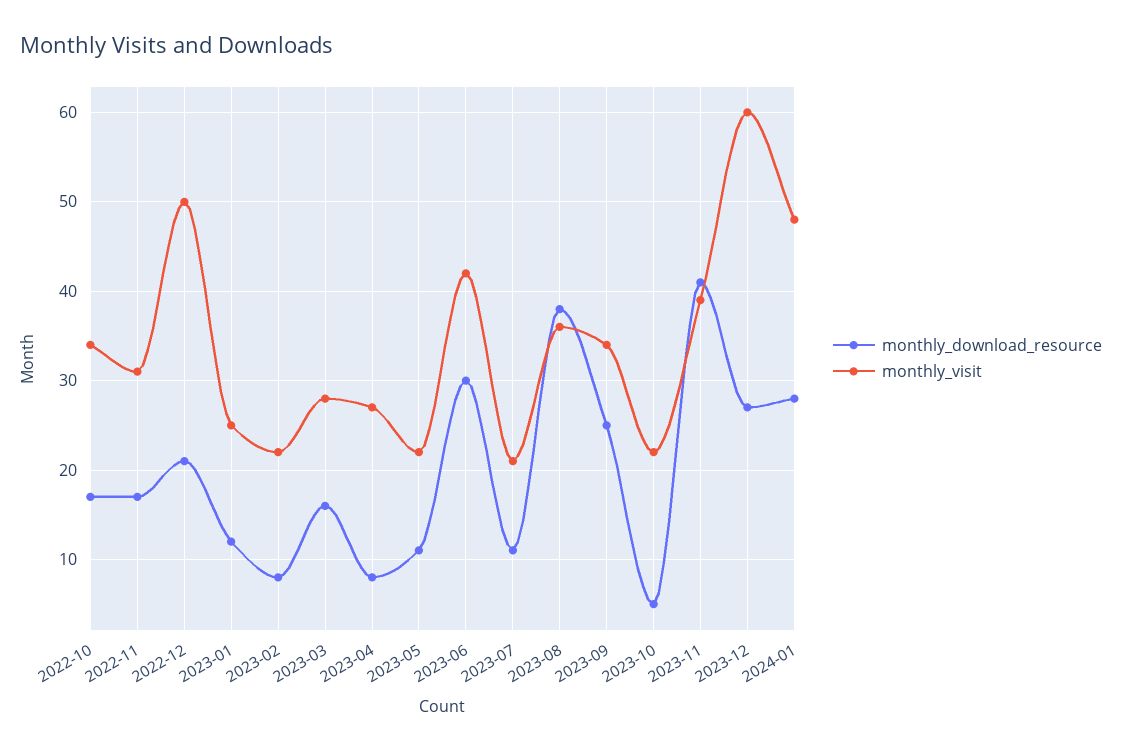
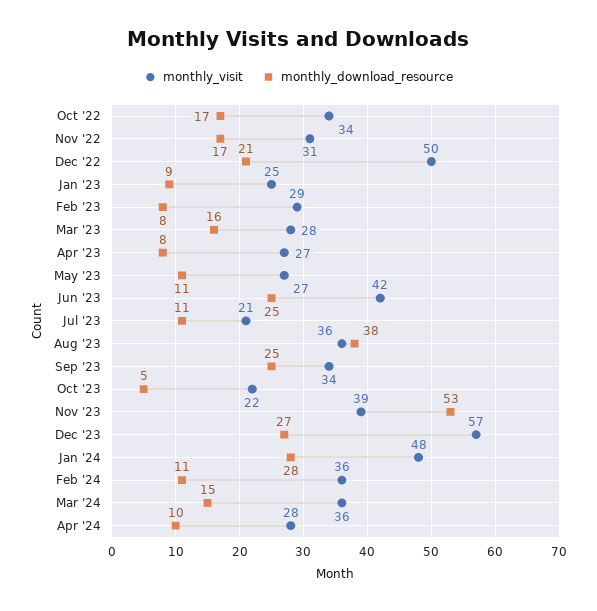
monthly_download_resource, 2023-01: 12 -> 9
monthly_visit, 2023-02: 22 -> 29
monthly_visit, 2023-05: 22 -> 27
monthly_download_resource, 2023-06: 30 -> 25
monthly_download_resource, 2023-11: 41 -> 53
monthly_visit, 2023-12: 60 -> 57
monthly_visit, Feb '24: none -> 36
monthly_download_resource, Feb '24: none -> 11
monthly_visit, Mar '24: none -> 36
monthly_download_resource, Mar '24: none -> 15
monthly_visit, Apr '24: none -> 28
monthly_download_resource, Apr '24: none -> 10

